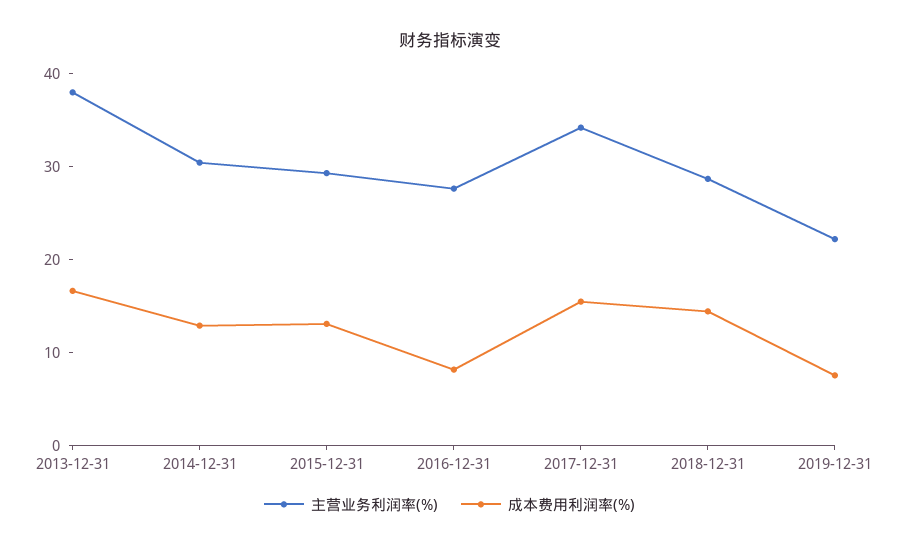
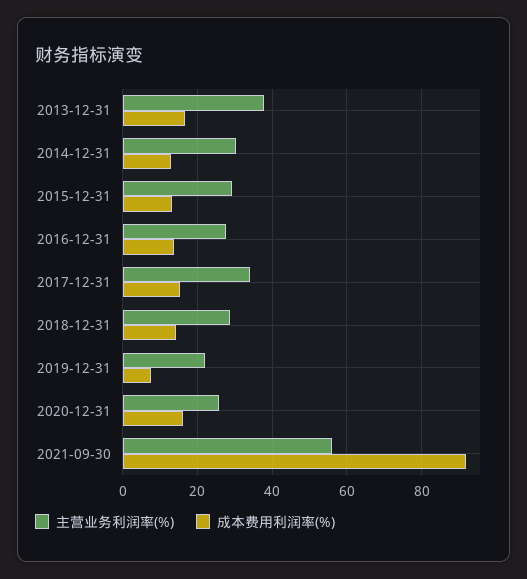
成本费用利润率(%), 2016-12-31: 8 -> 14
主营业务利润率(%), 2020-12-31: none -> 26
成本费用利润率(%), 2020-12-31: none -> 16
主营业务利润率(%), 2021-09-30: none -> 56
成本费用利润率(%), 2021-09-30: none -> 92

